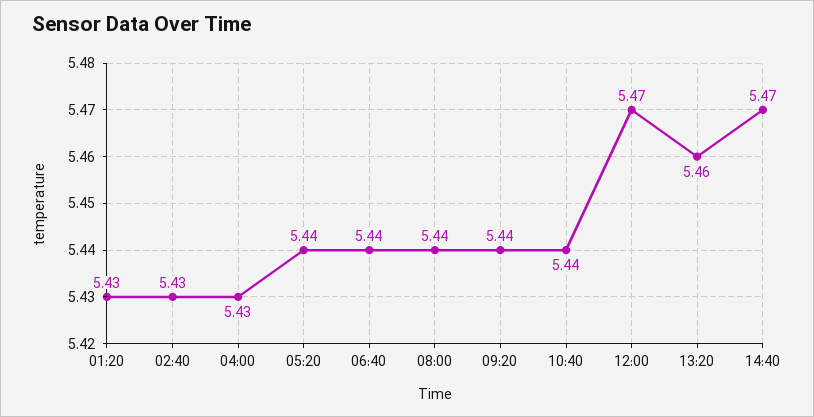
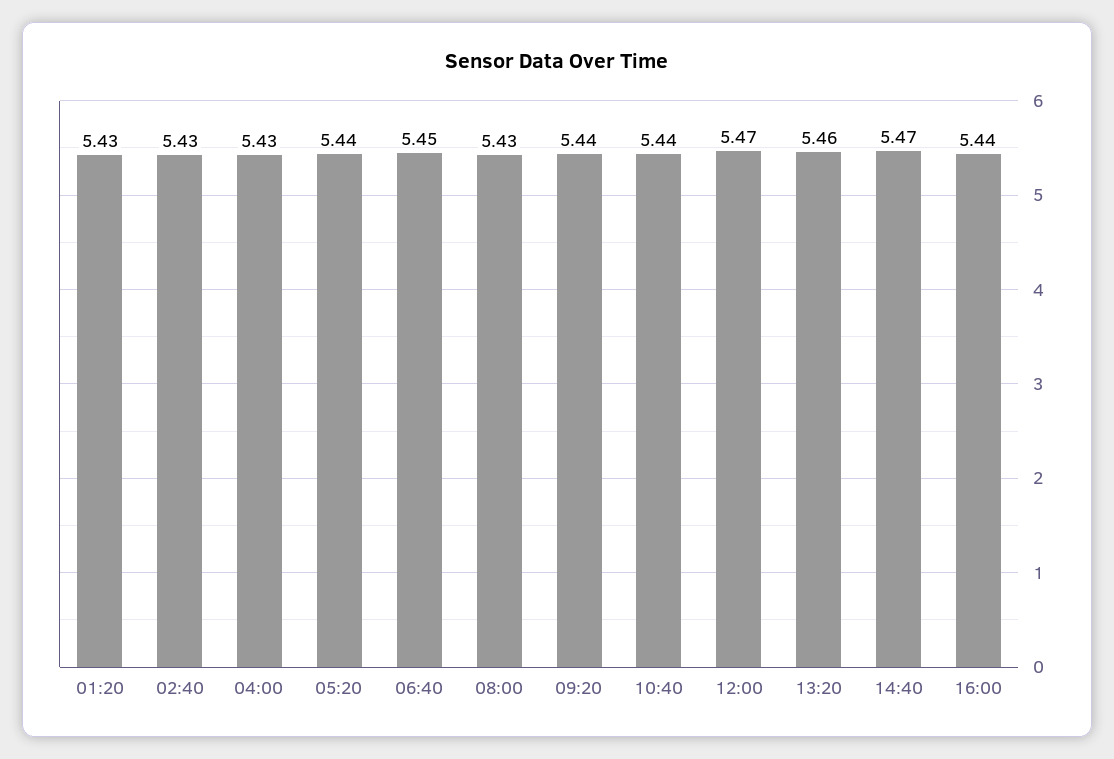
06:40: 5.44 -> 5.45
08:00: 5.44 -> 5.43
16:00: none -> 5.44

